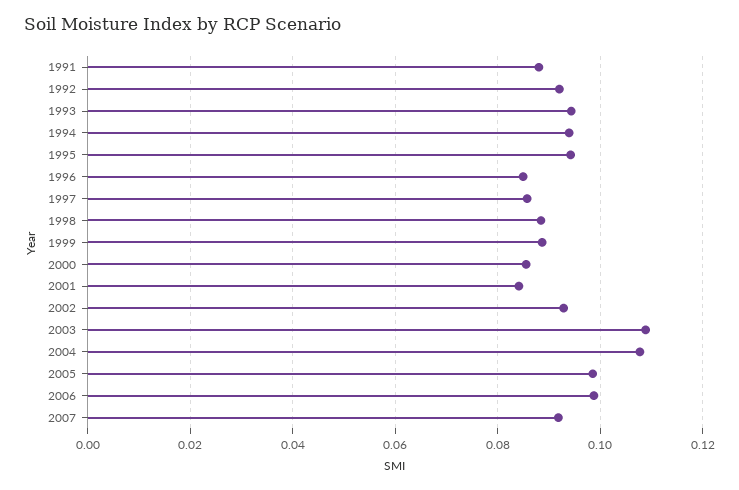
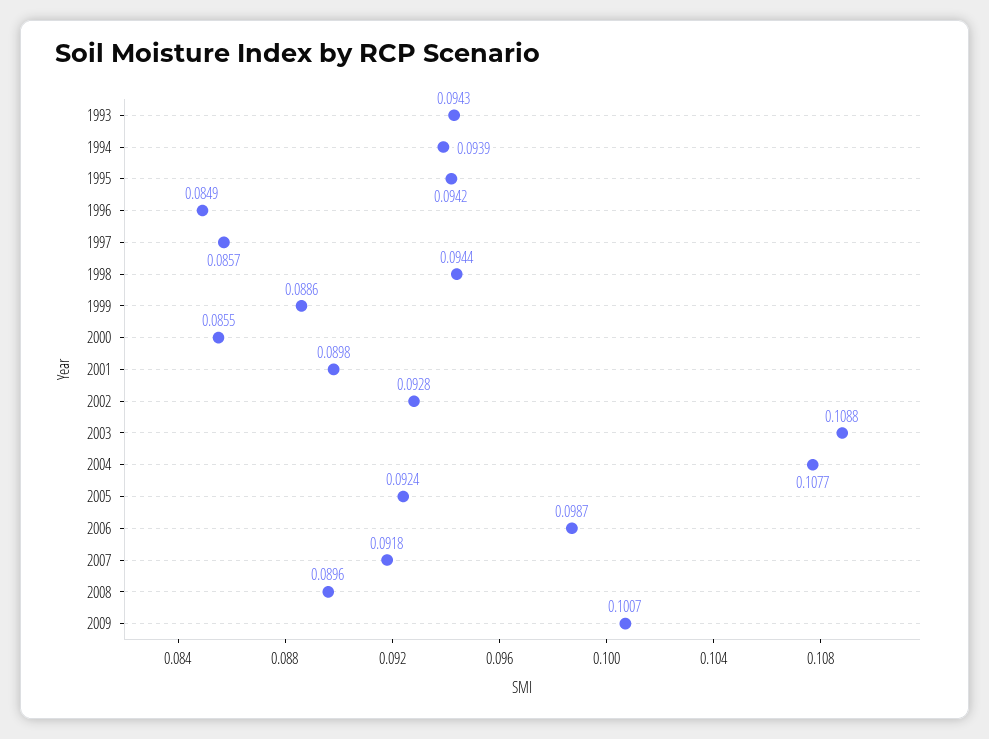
1991: 0.088 -> none
1992: 0.092 -> none
1998: 0.088 -> 0.0944
2001: 0.084 -> 0.0898
2005: 0.098 -> 0.0924
2008: none -> 0.0896
2009: none -> 0.1007

